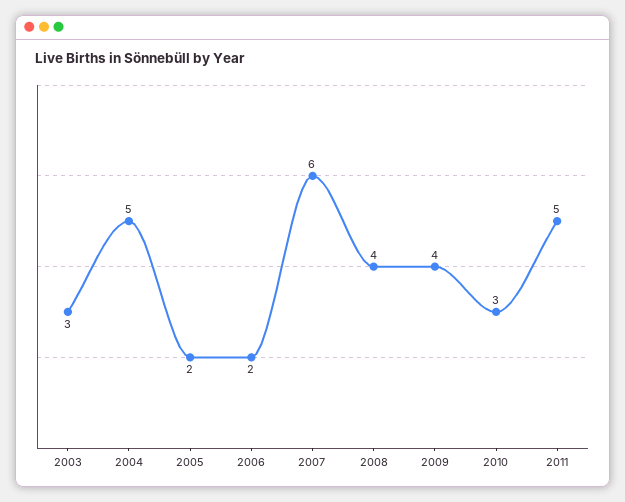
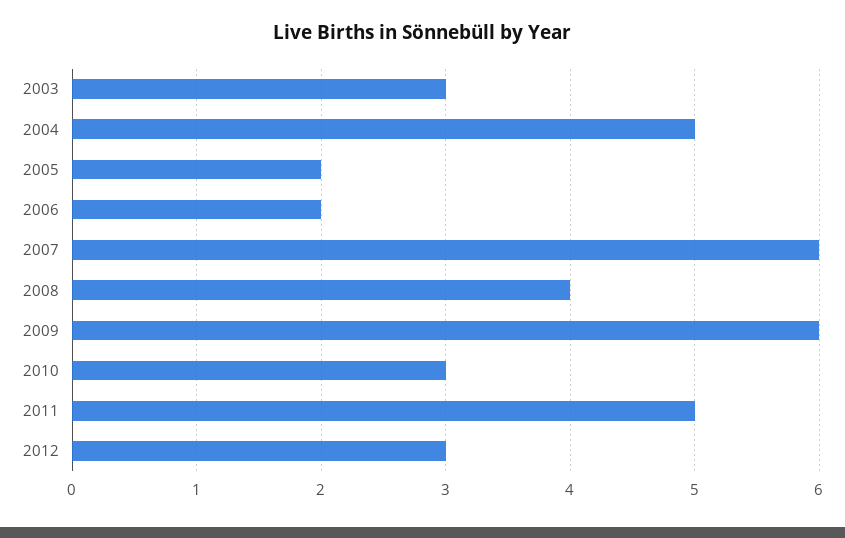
2009: 4 -> 6
2012: none -> 3

